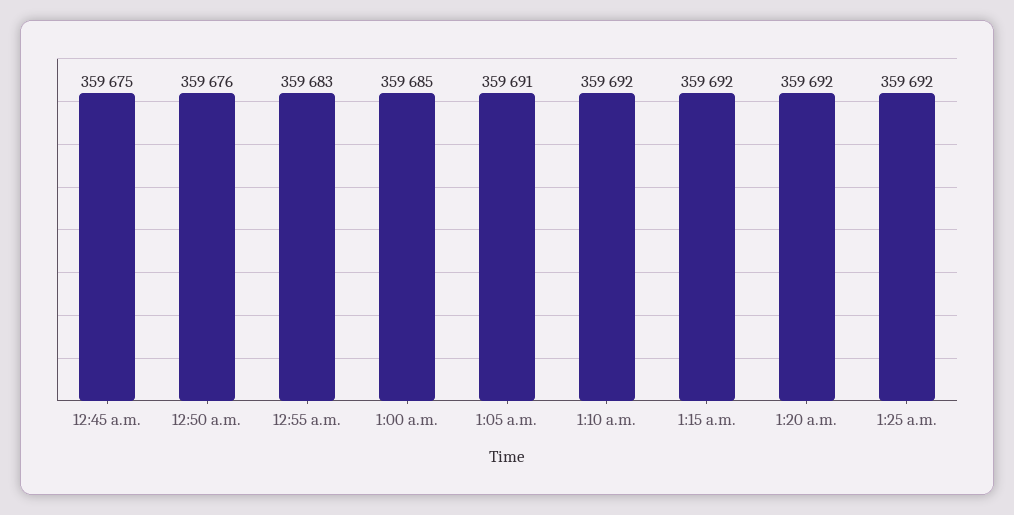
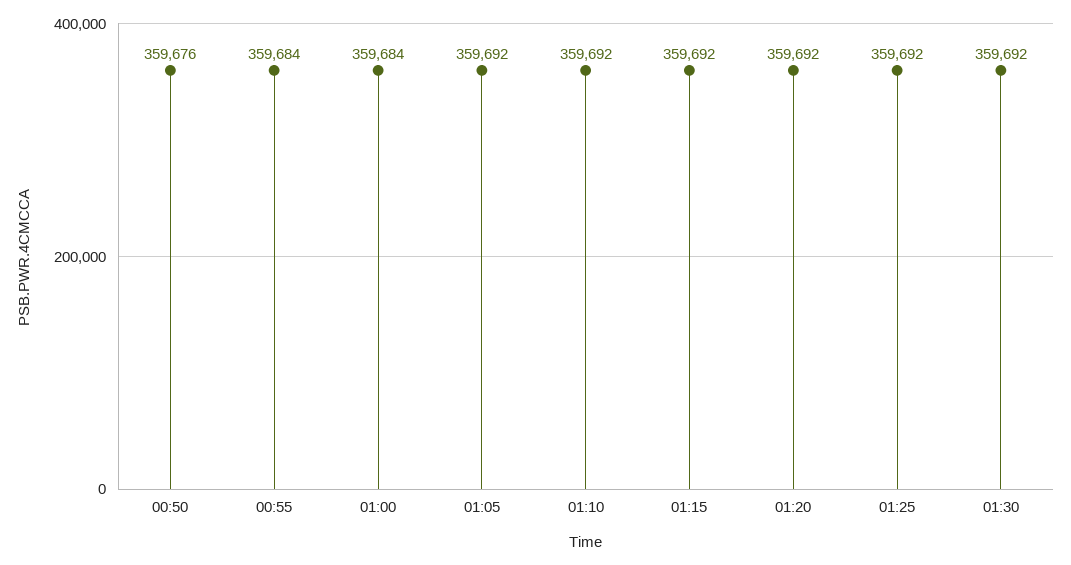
12:45 a.m.: 359675 -> none
12:55 a.m.: 359683 -> 359684
1:00 a.m.: 359685 -> 359684
1:05 a.m.: 359691 -> 359692
01:30: none -> 359692

